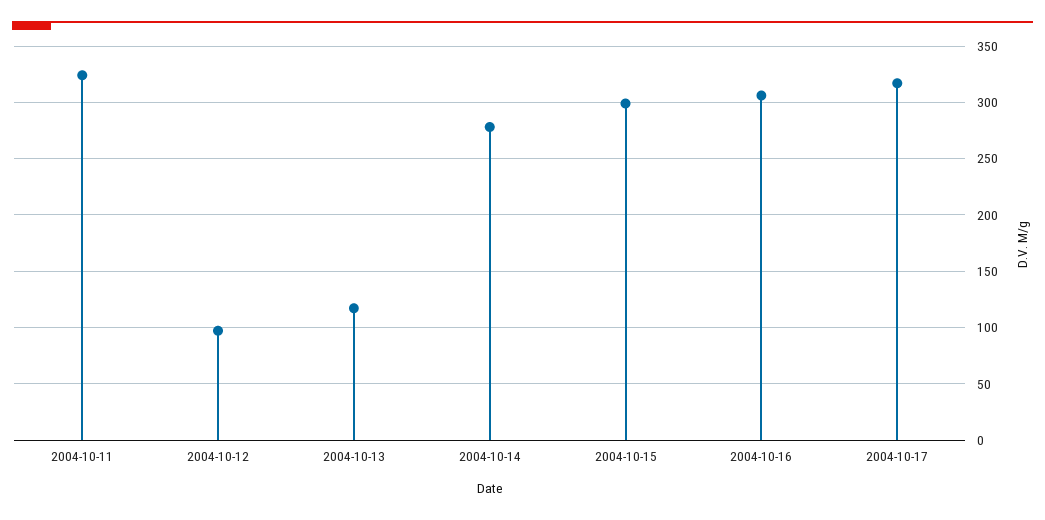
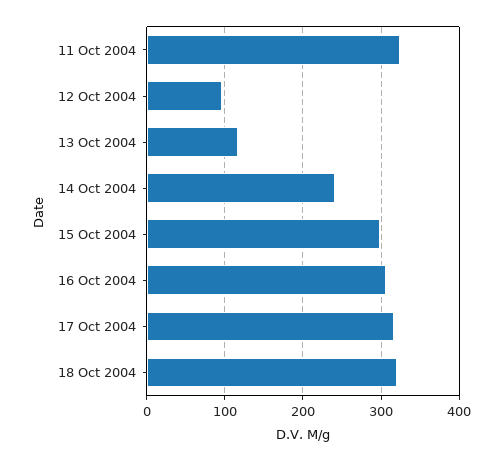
2004-10-14: 280 -> 240
18 Oct 2004: none -> 320

